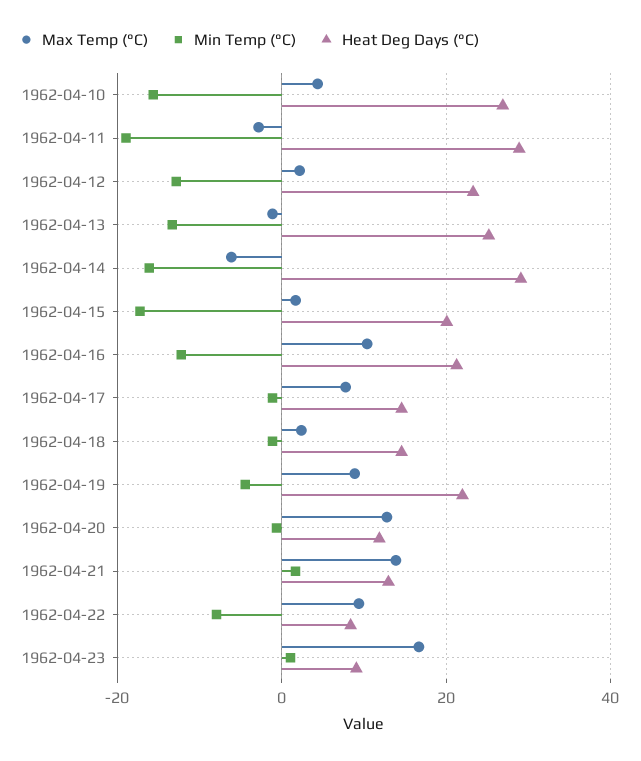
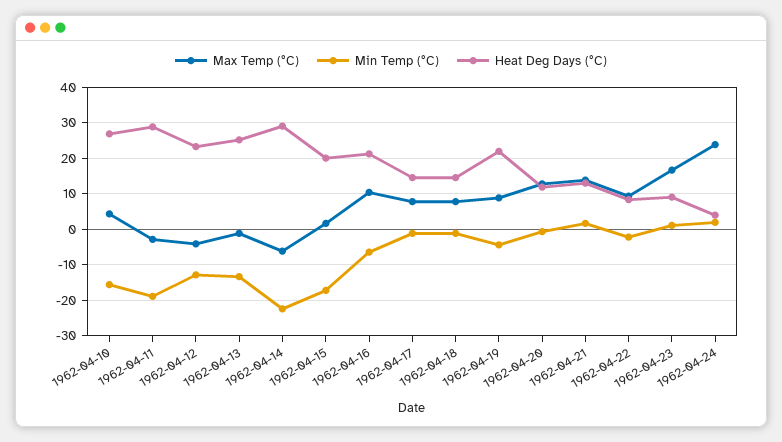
Max Temp (°C), 1962-04-12: 2 -> -4
Min Temp (°C), 1962-04-14: -16 -> -22
Min Temp (°C), 1962-04-16: -12 -> -6
Max Temp (°C), 1962-04-18: 2 -> 8
Min Temp (°C), 1962-04-22: -8 -> -2
Max Temp (°C), 1962-04-24: none -> 24
Min Temp (°C), 1962-04-24: none -> 2
Heat Deg Days (°C), 1962-04-24: none -> 4

